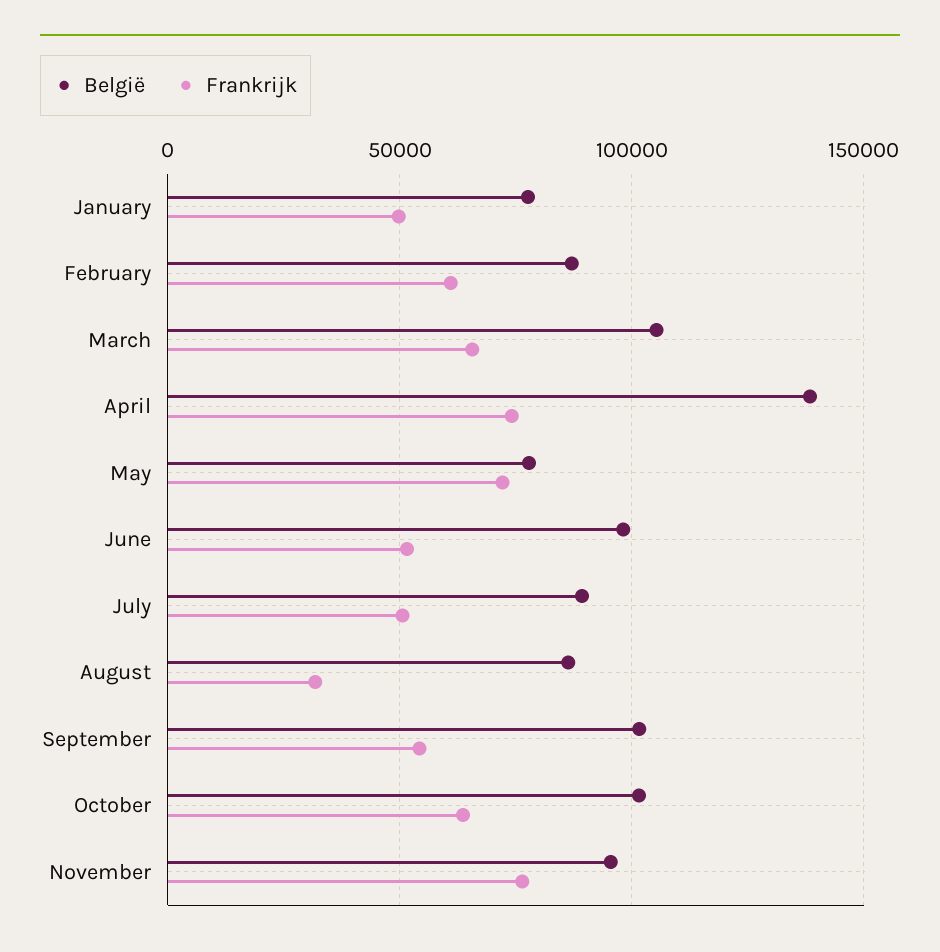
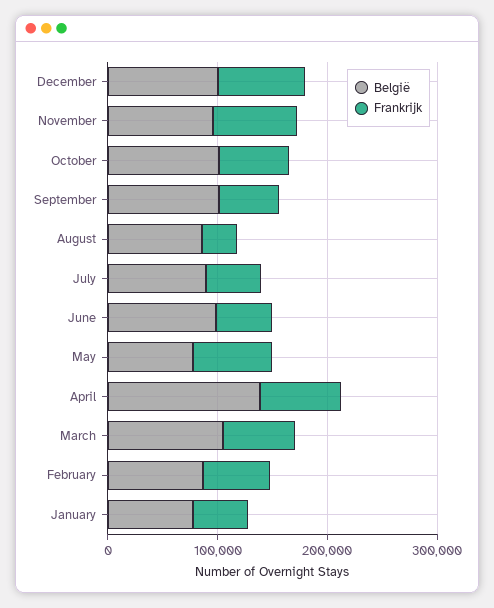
België, December: none -> 100000
Frankrijk, December: none -> 80000

